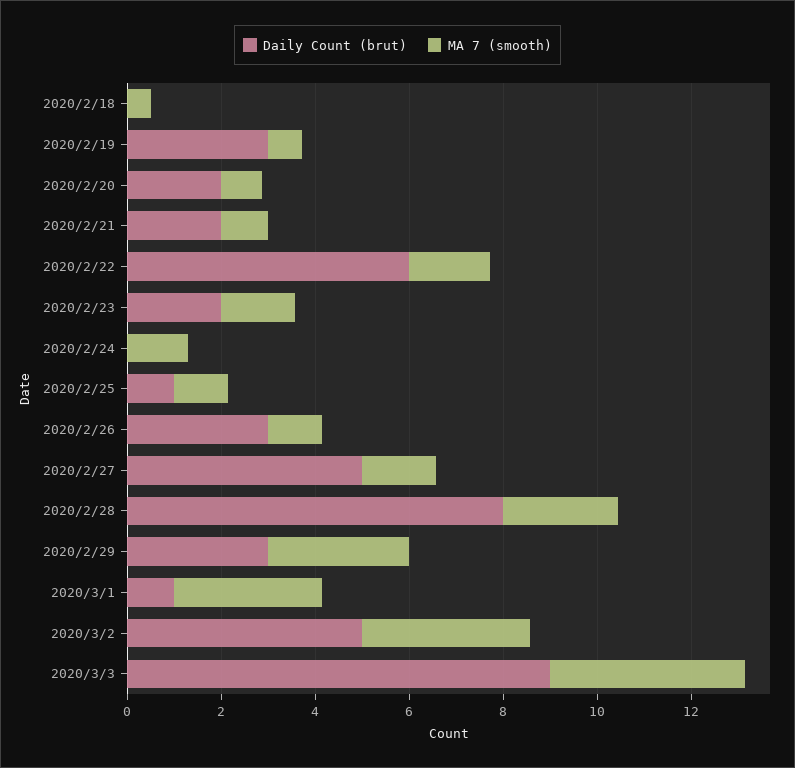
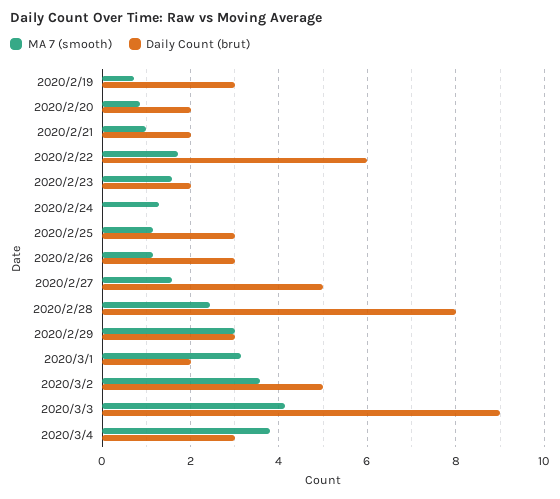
Daily Count (brut), 2020/2/18: 0 -> none
MA 7 (smooth), 2020/2/18: 0.5 -> none
Daily Count (brut), 2020/2/25: 1 -> 3
Daily Count (brut), 2020/3/1: 1 -> 2
MA 7 (smooth), 2020/3/4: none -> 3.8
Daily Count (brut), 2020/3/4: none -> 3

